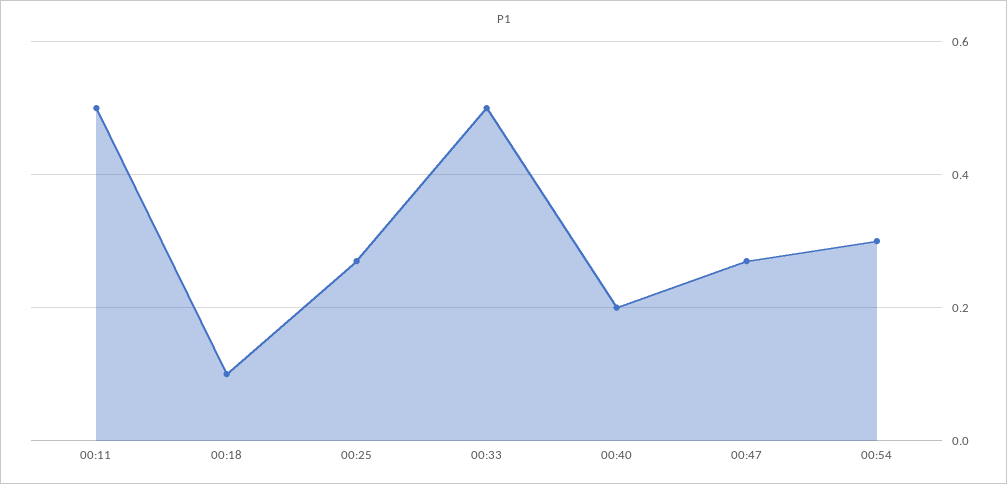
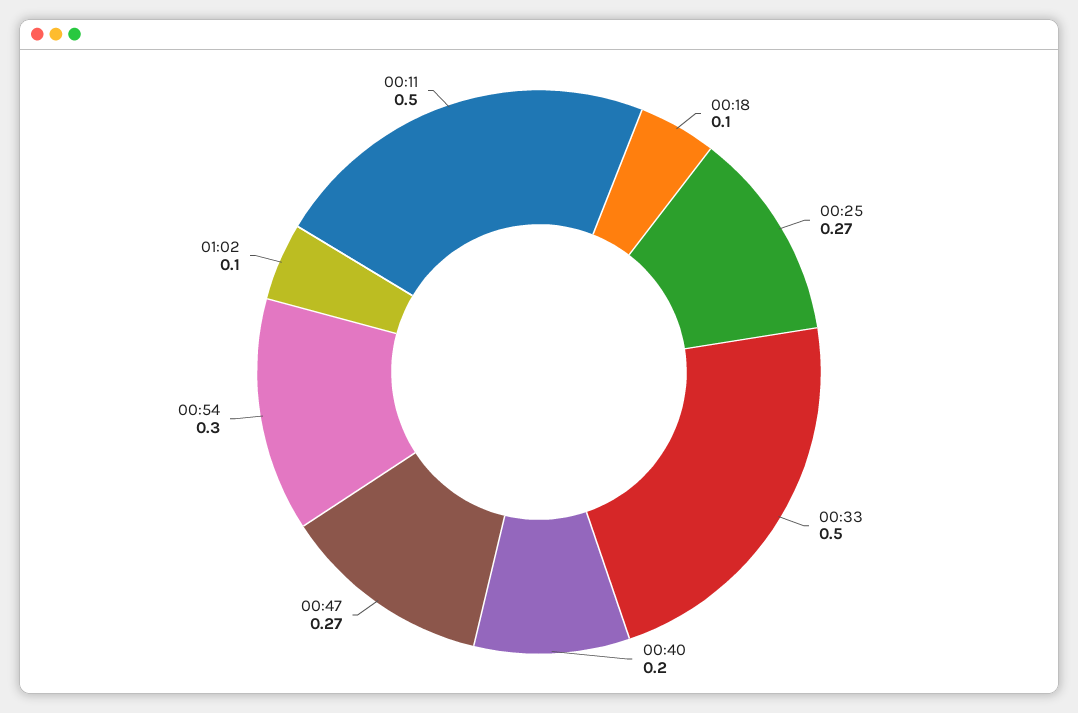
01:02: none -> 0.1

